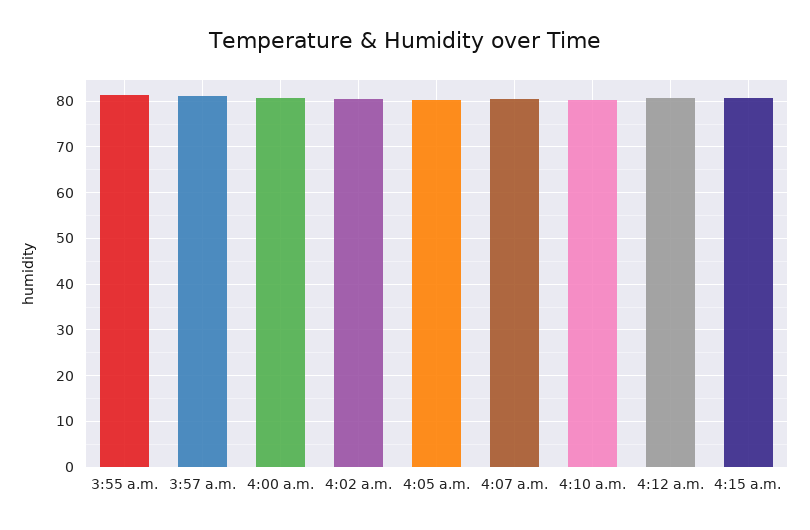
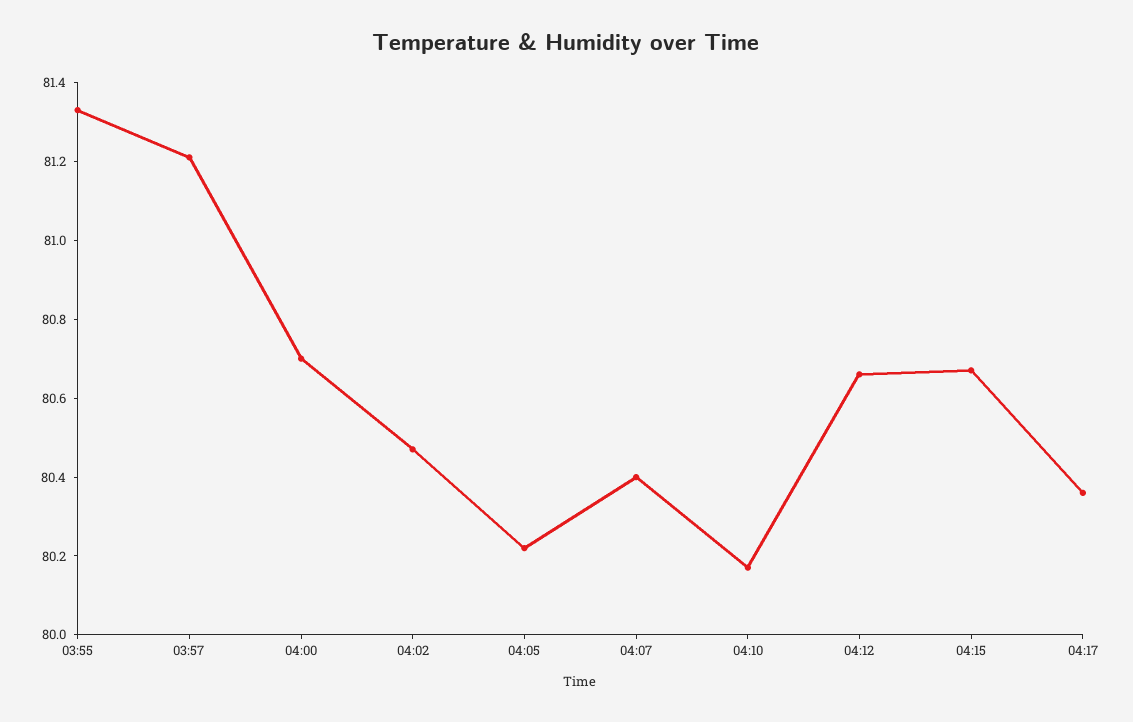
04:17: none -> 80.35

